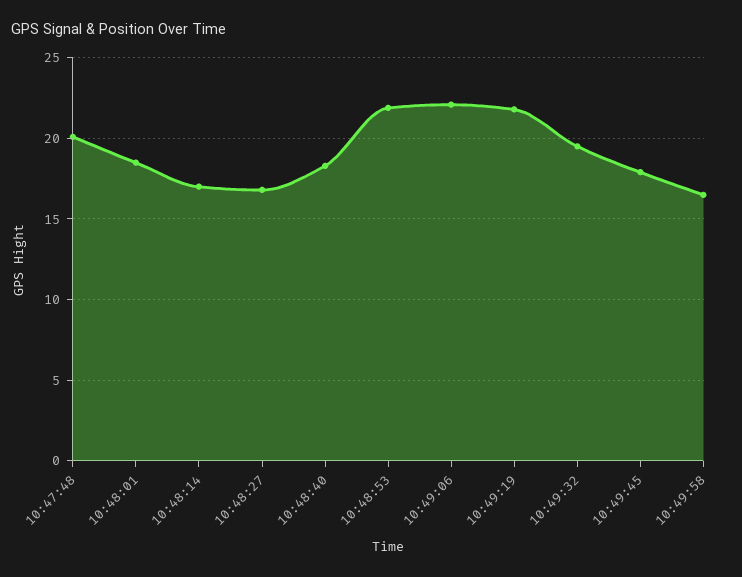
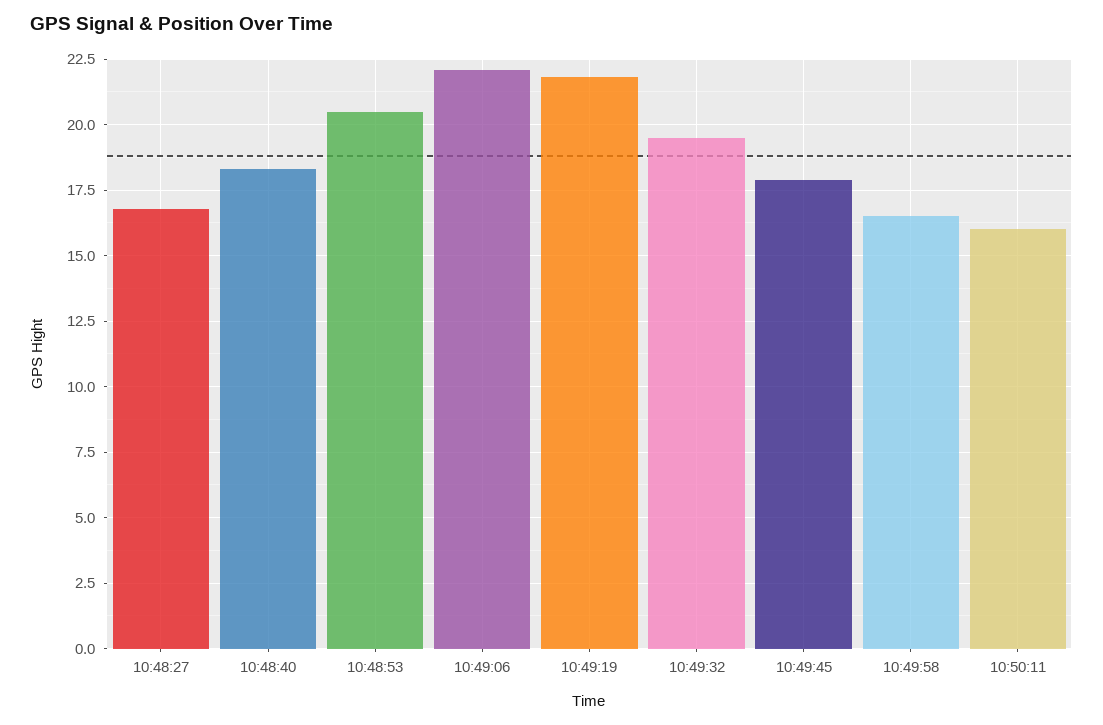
10:47:48: 20 -> none
10:48:01: 18.5 -> none
10:48:14: 17 -> none
10:48:53: 22 -> 20.5
10:50:11: none -> 16

